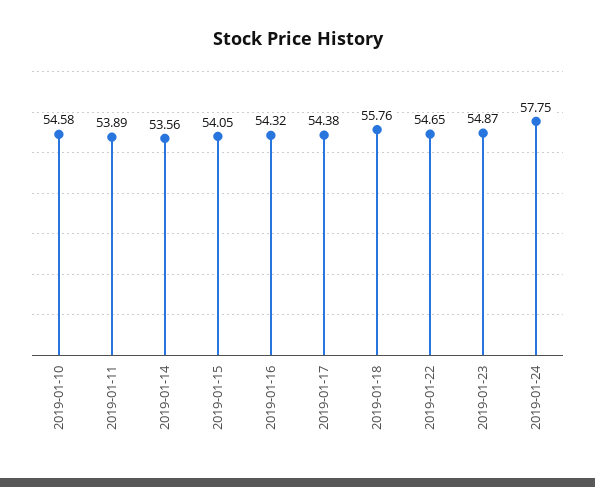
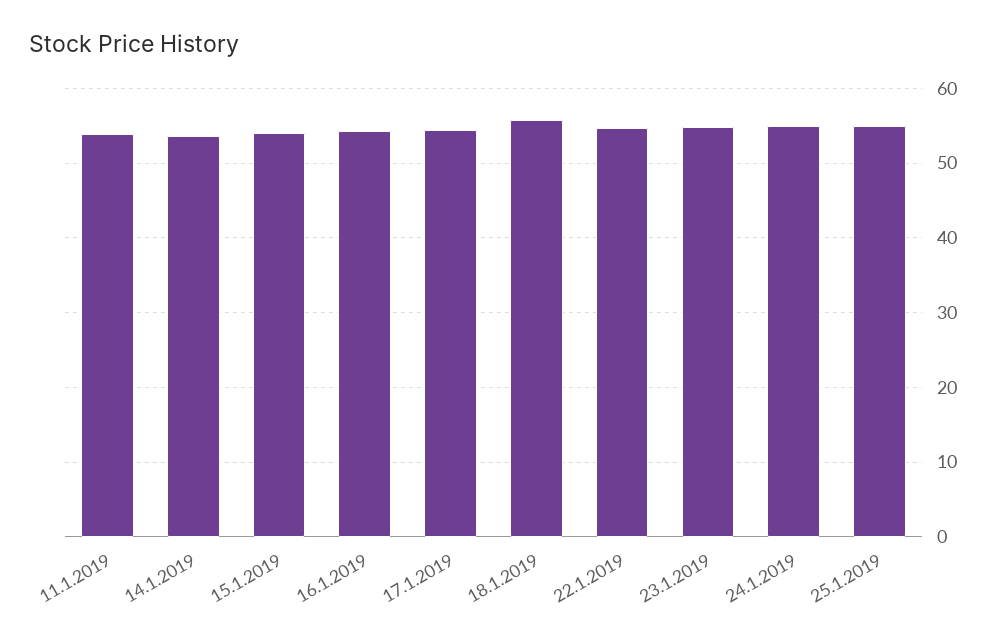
2019-01-10: 54.58 -> none
2019-01-24: 57.75 -> 55
25.1.2019: none -> 55

